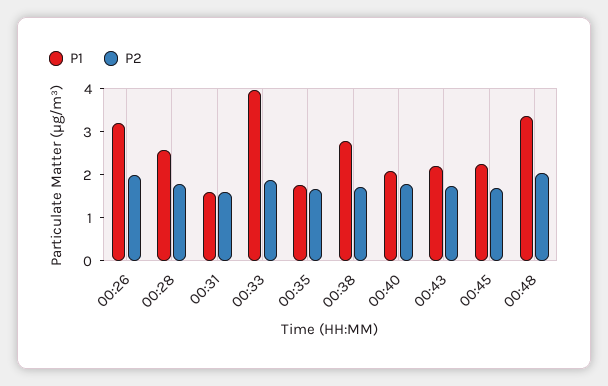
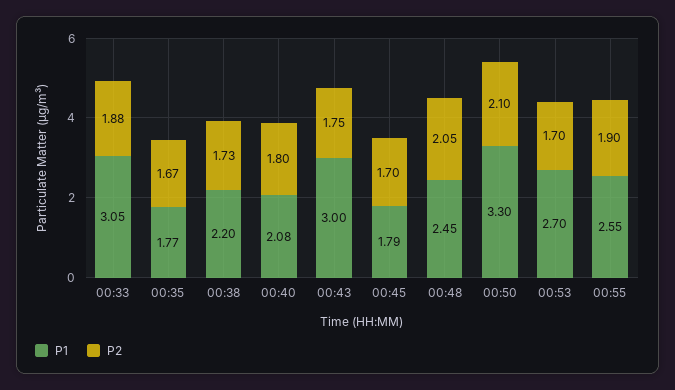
P1, 00:26: 3.2 -> none
P2, 00:26: 2 -> none
P1, 00:28: 2.6 -> none
P2, 00:28: 1.8 -> none
P1, 00:31: 1.6 -> none
P2, 00:31: 1.6 -> none
P1, 00:33: 4 -> 3.05
P1, 00:38: 2.8 -> 2.2
P1, 00:43: 2.2 -> 3
P1, 00:45: 2.2 -> 1.79
P1, 00:48: 3.4 -> 2.45
P1, 00:50: none -> 3.3
P2, 00:50: none -> 2.1
P1, 00:53: none -> 2.7
P2, 00:53: none -> 1.7
P1, 00:55: none -> 2.55
P2, 00:55: none -> 1.9

